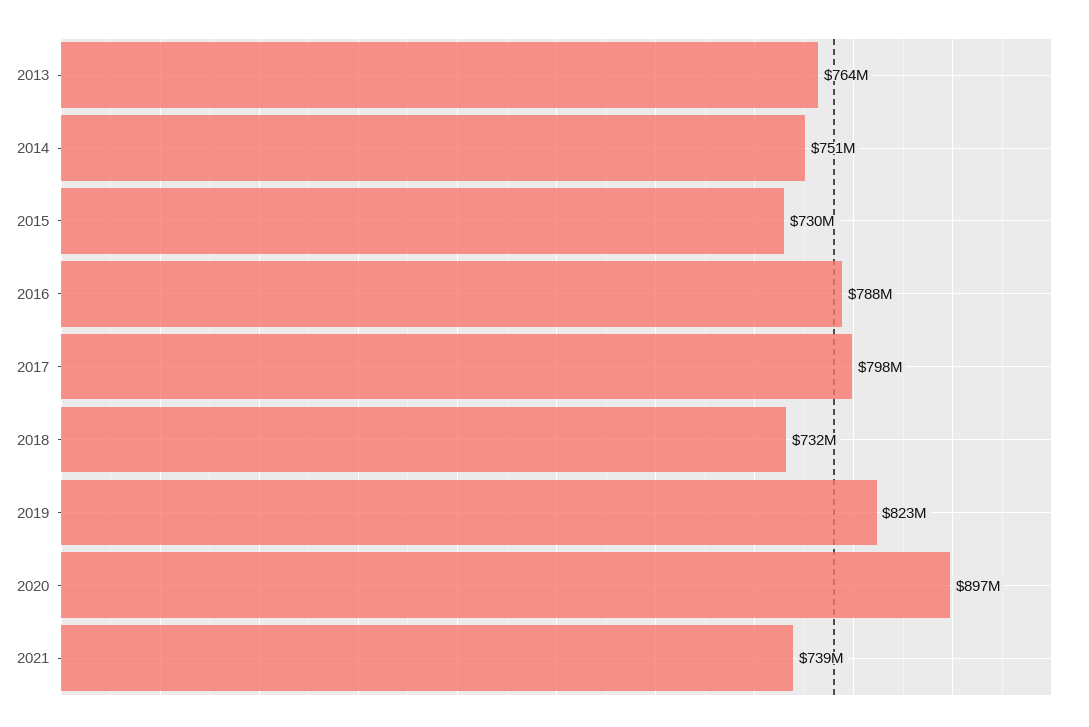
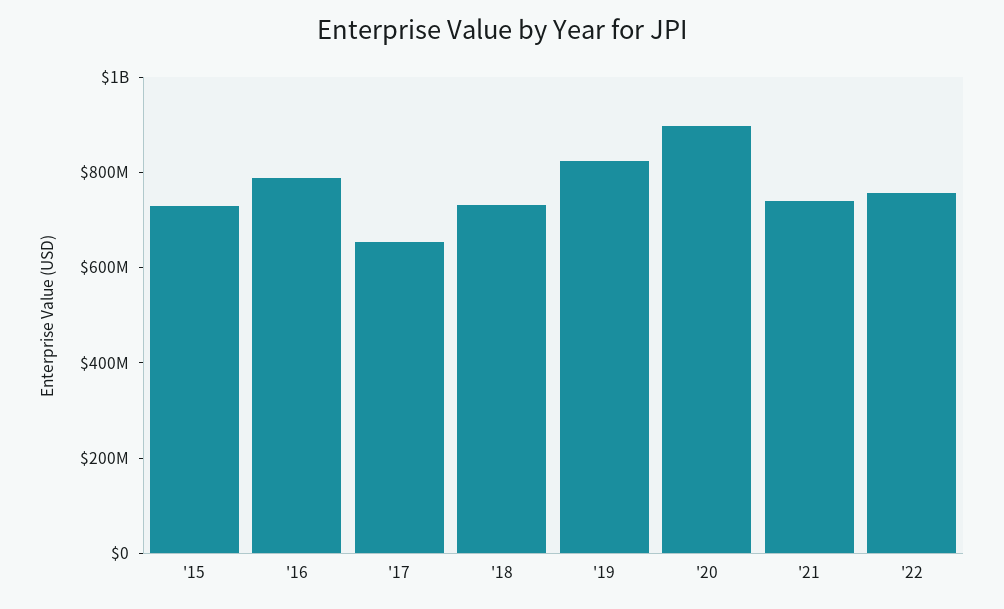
2013: 764000000 -> none
2014: 751000000 -> none
2017: 798000000 -> 650000000
'22: none -> 750000000

